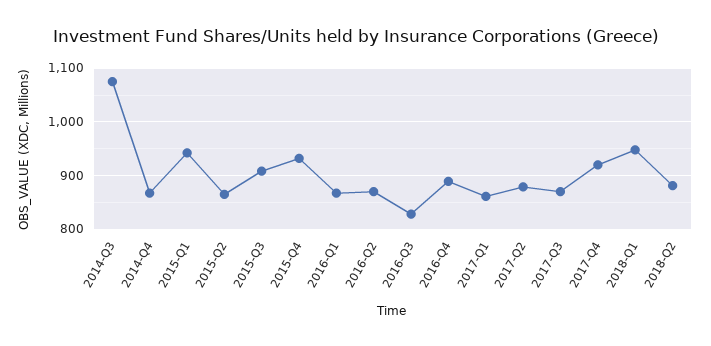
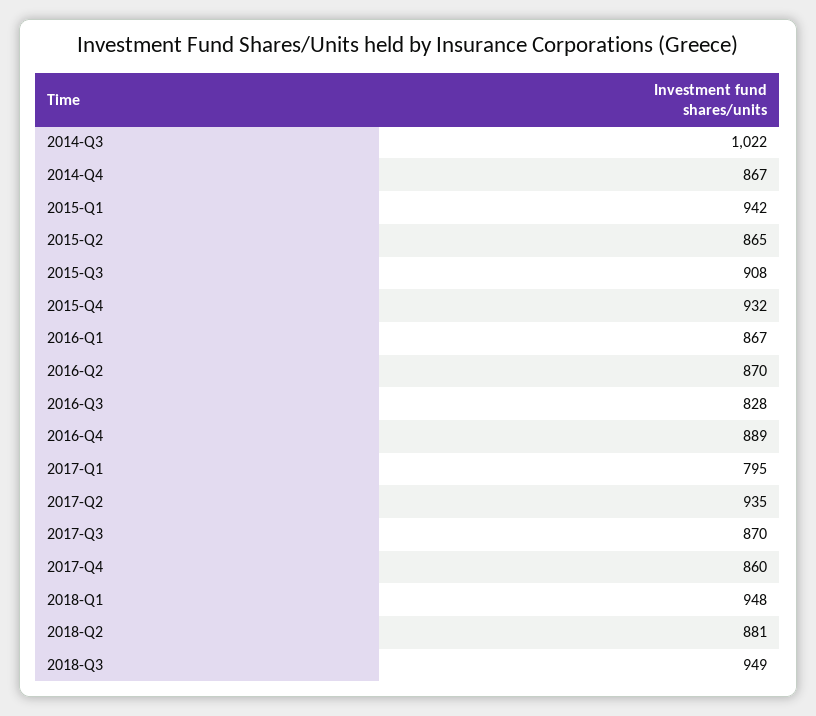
2014-Q3: 1080 -> 1022
2017-Q1: 860 -> 795
2017-Q2: 880 -> 935
2017-Q4: 920 -> 860
2018-Q3: none -> 949

